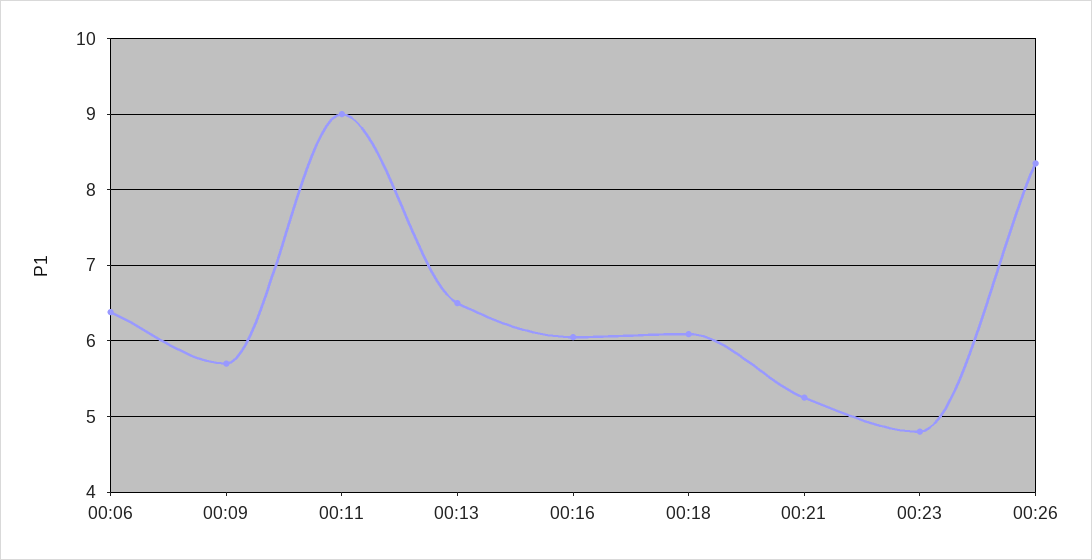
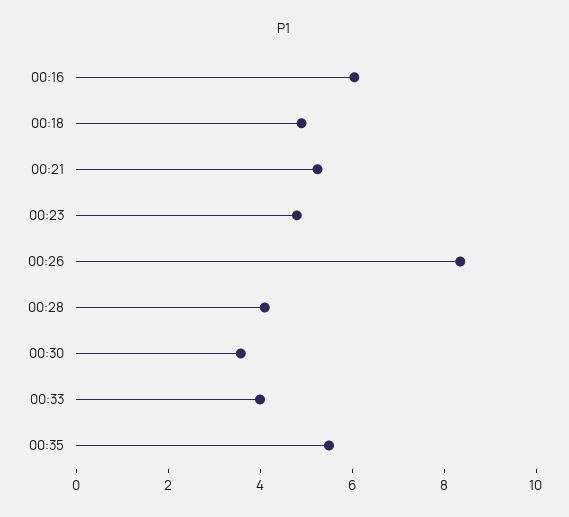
00:06: 6.4 -> none
00:09: 5.7 -> none
00:11: 9 -> none
00:13: 6.5 -> none
00:18: 6.1 -> 5
00:28: none -> 4
00:30: none -> 3.5
00:33: none -> 4
00:35: none -> 5.5

